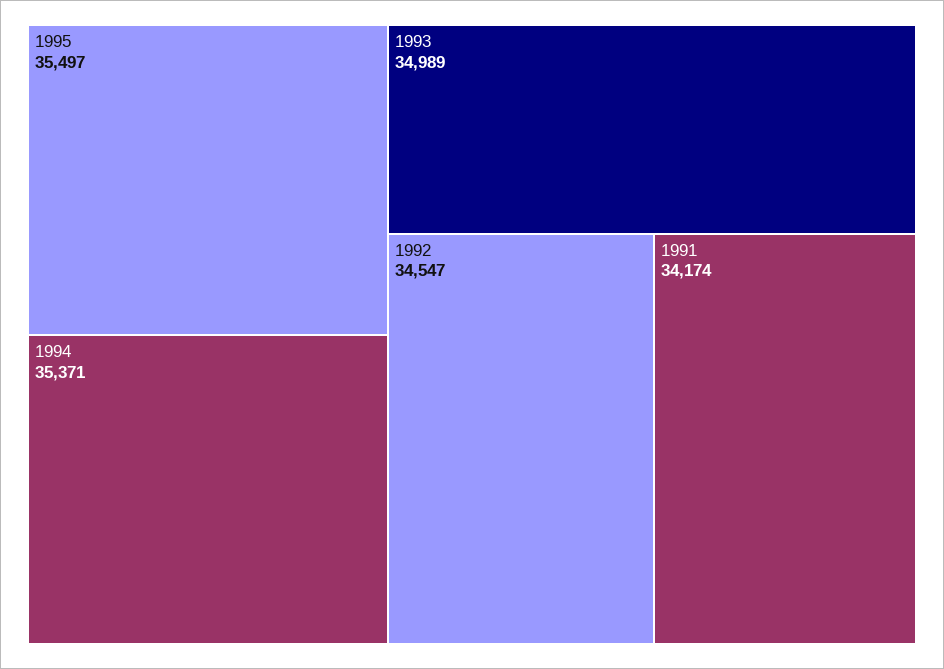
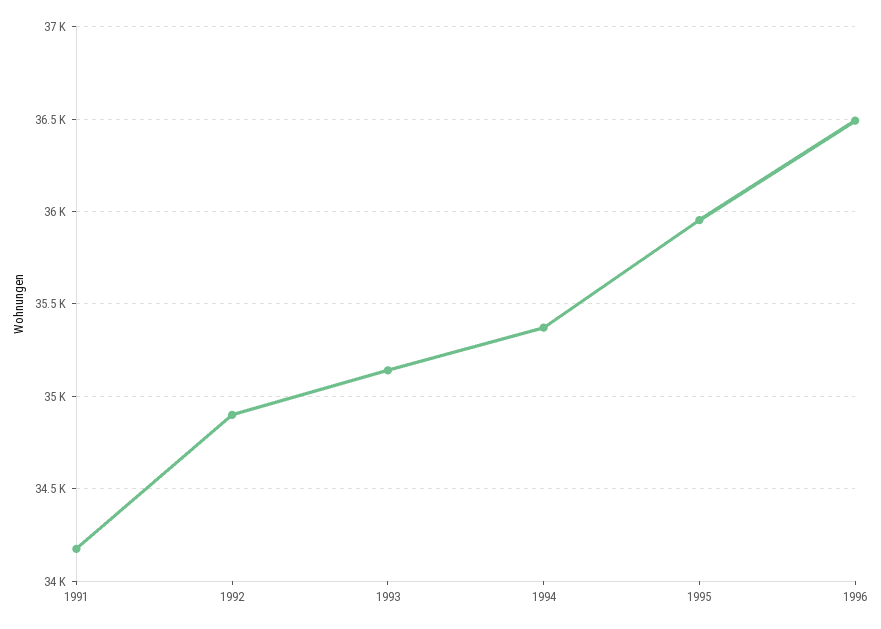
1995: 35497 -> 35950
1993: 34989 -> 35150
1992: 34547 -> 34900
1996: none -> 36500

